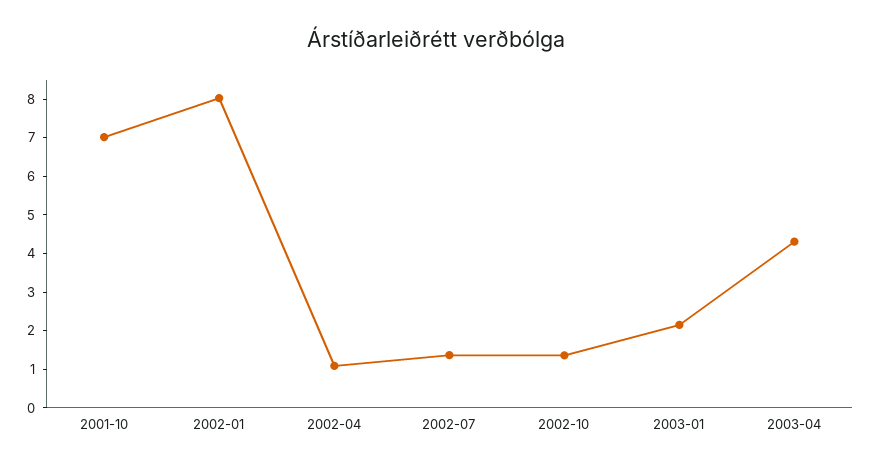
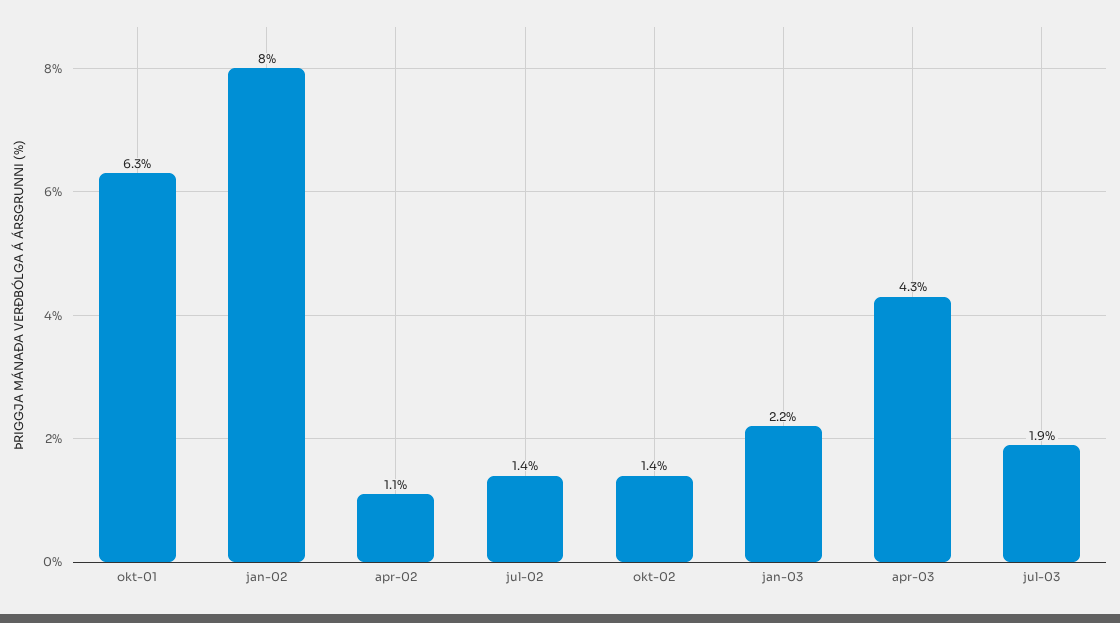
2001-10: 7 -> 6.3
jul-03: none -> 1.9

